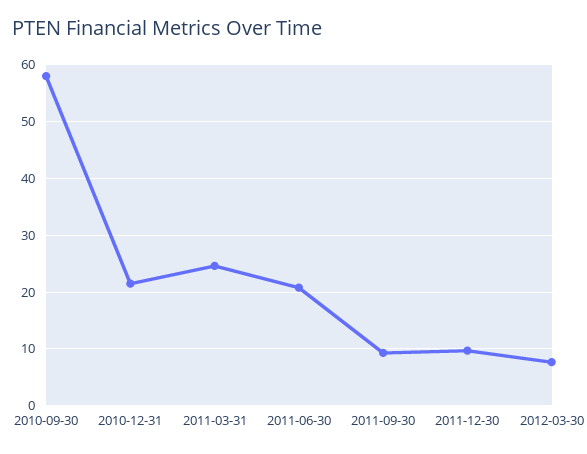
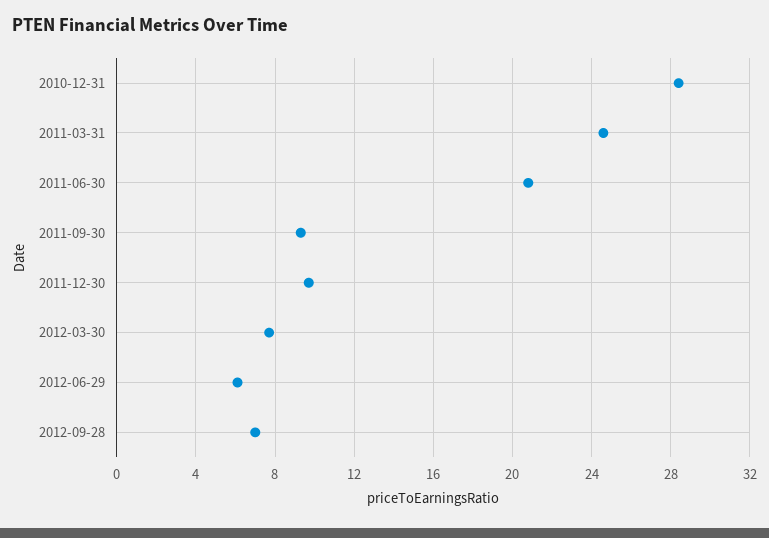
2010-09-30: 58 -> none
2010-12-31: 22 -> 28.5
2012-06-29: none -> 6
2012-09-28: none -> 7

